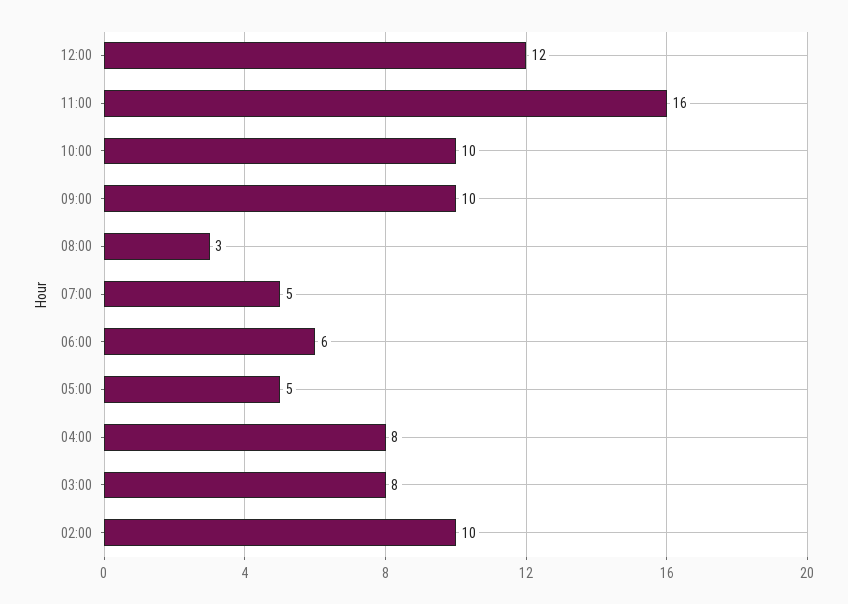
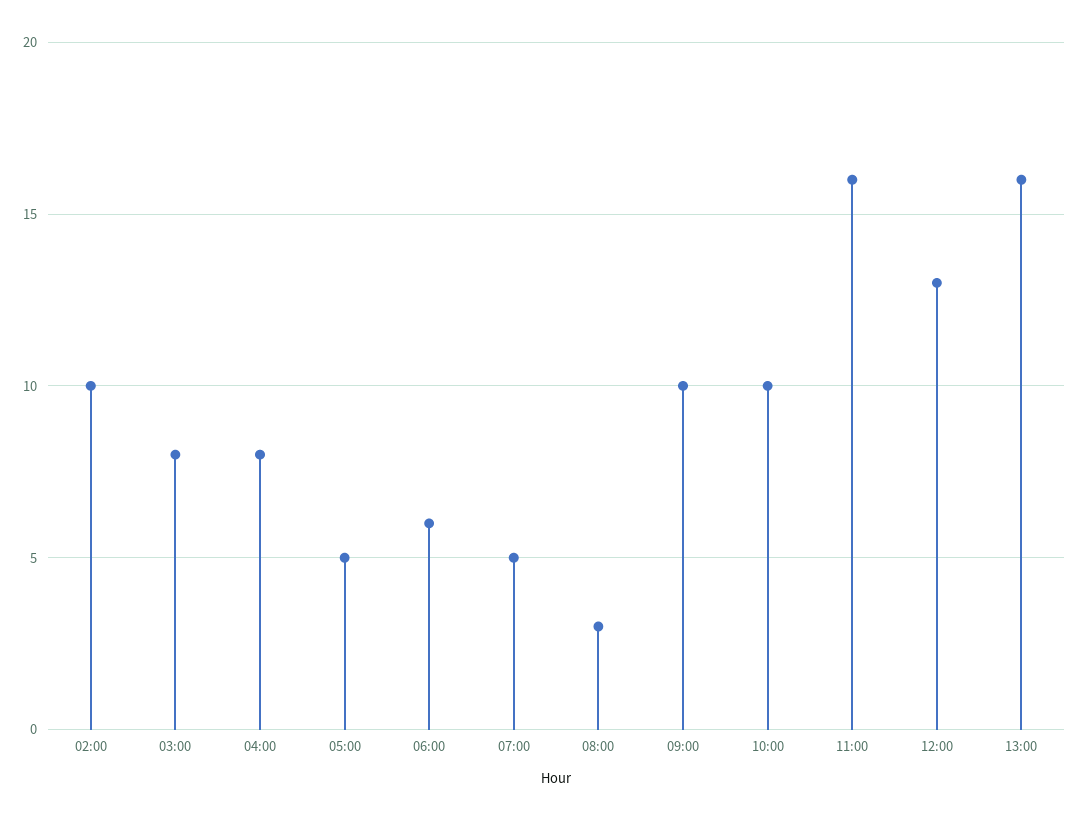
12:00: 12 -> 13
13:00: none -> 16

